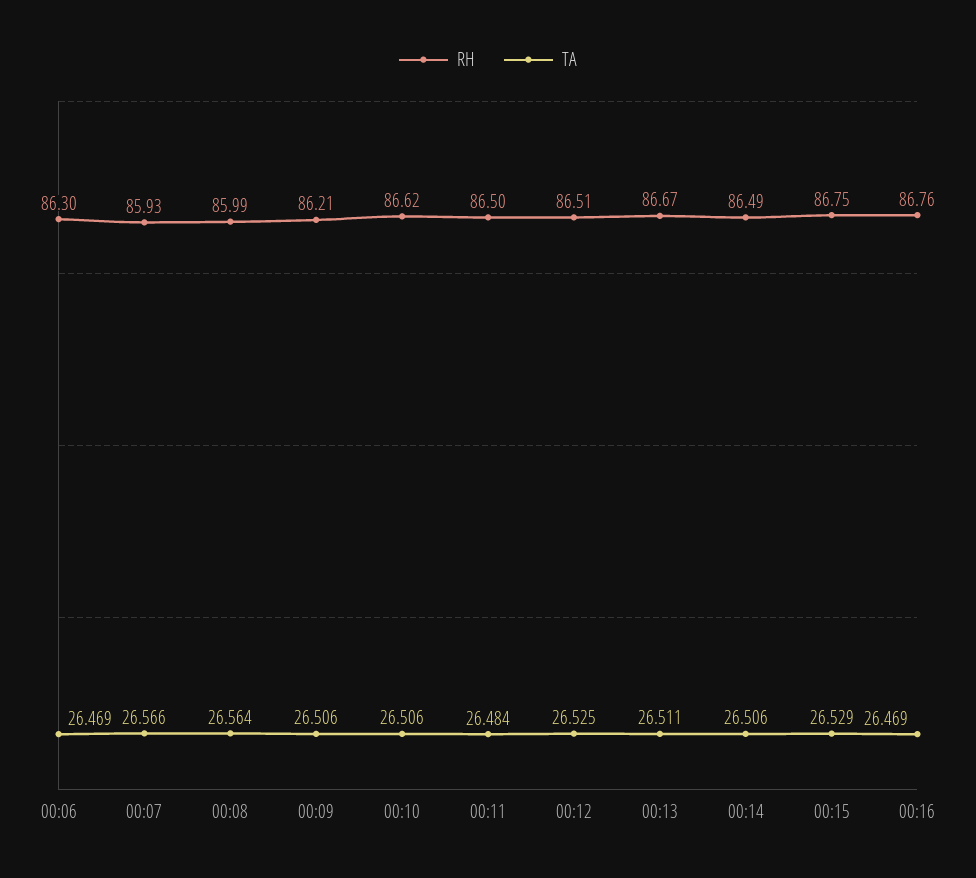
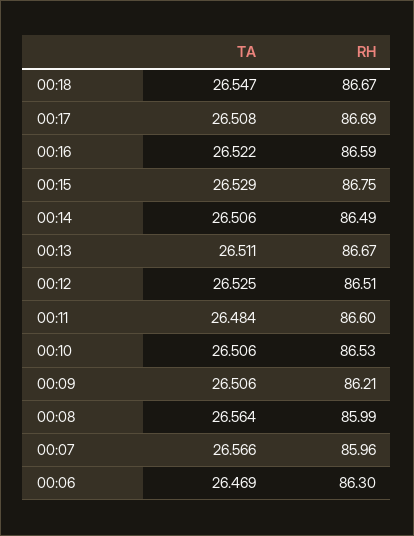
RH, 00:07: 85.93 -> 85.96
RH, 00:10: 86.62 -> 86.53
RH, 00:11: 86.5 -> 86.6
RH, 00:16: 86.76 -> 86.59
TA, 00:16: 26.469 -> 26.522
TA, 00:18: none -> 26.547
RH, 00:18: none -> 86.67
TA, 00:17: none -> 26.508
RH, 00:17: none -> 86.69

